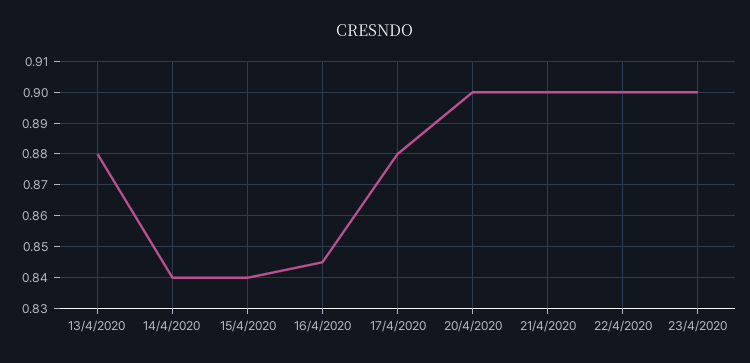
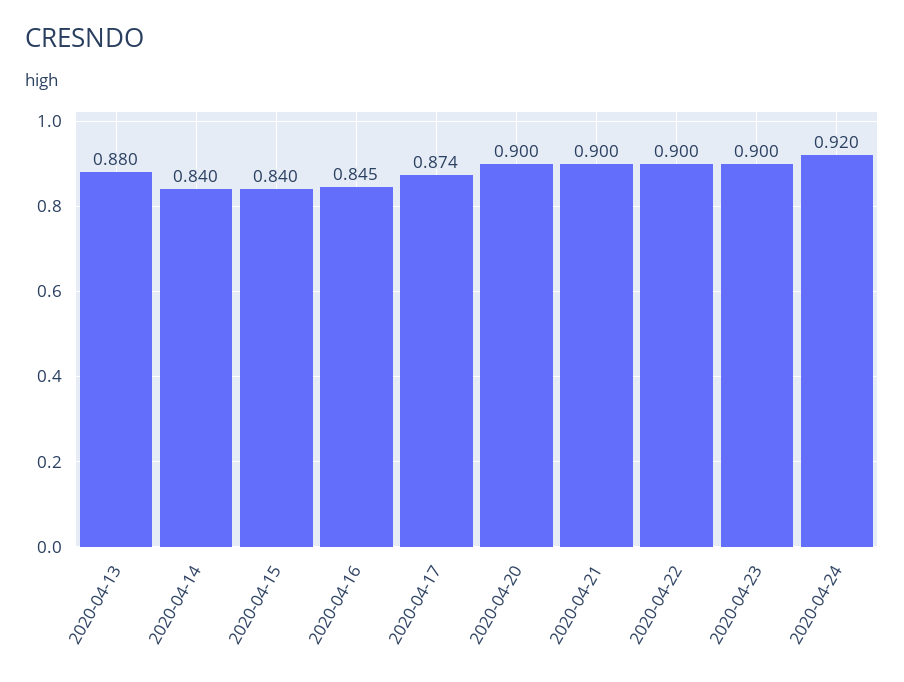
17/4/2020: 0.88 -> 0.874
2020-04-24: none -> 0.92

